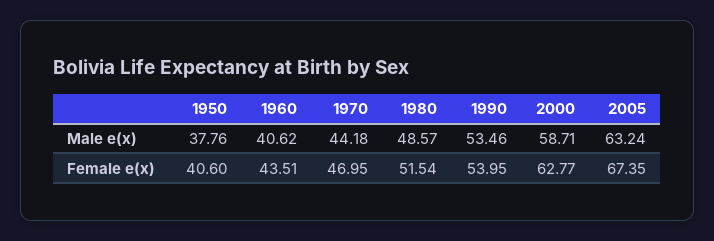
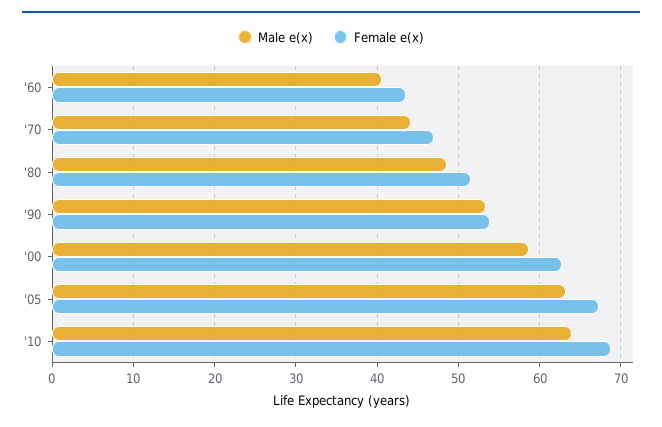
Male e(x), 1950: 37.76 -> none
Female e(x), 1950: 40.6 -> none
Male e(x), '10: none -> 64
Female e(x), '10: none -> 69

